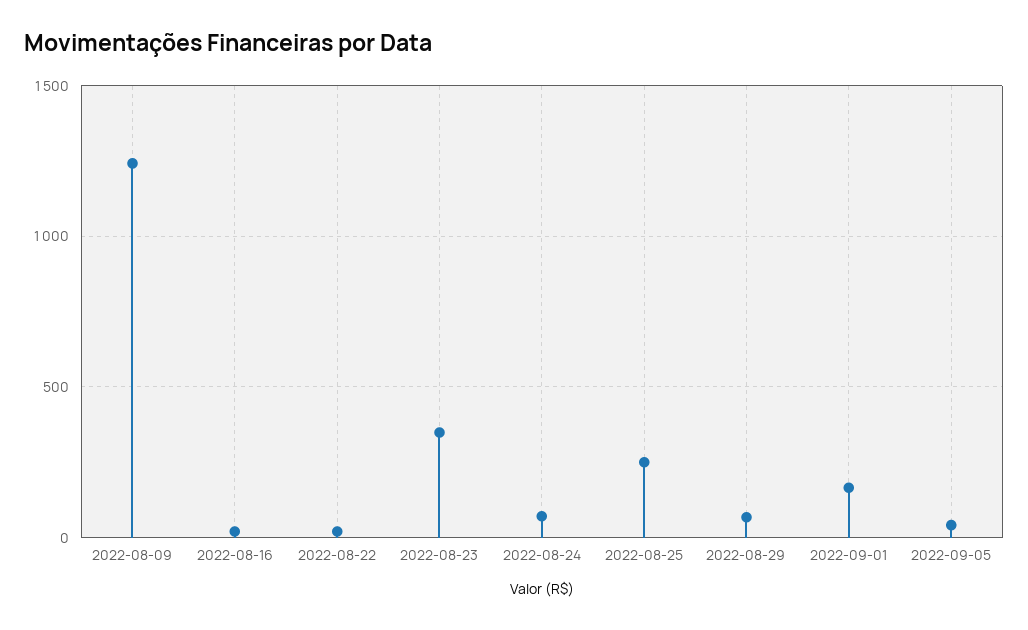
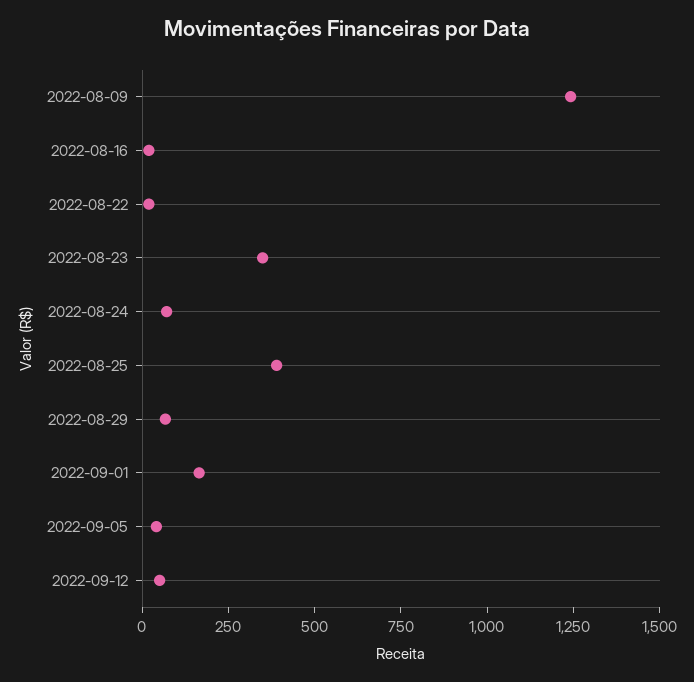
2022-08-25: 250 -> 400
2022-09-12: none -> 50

